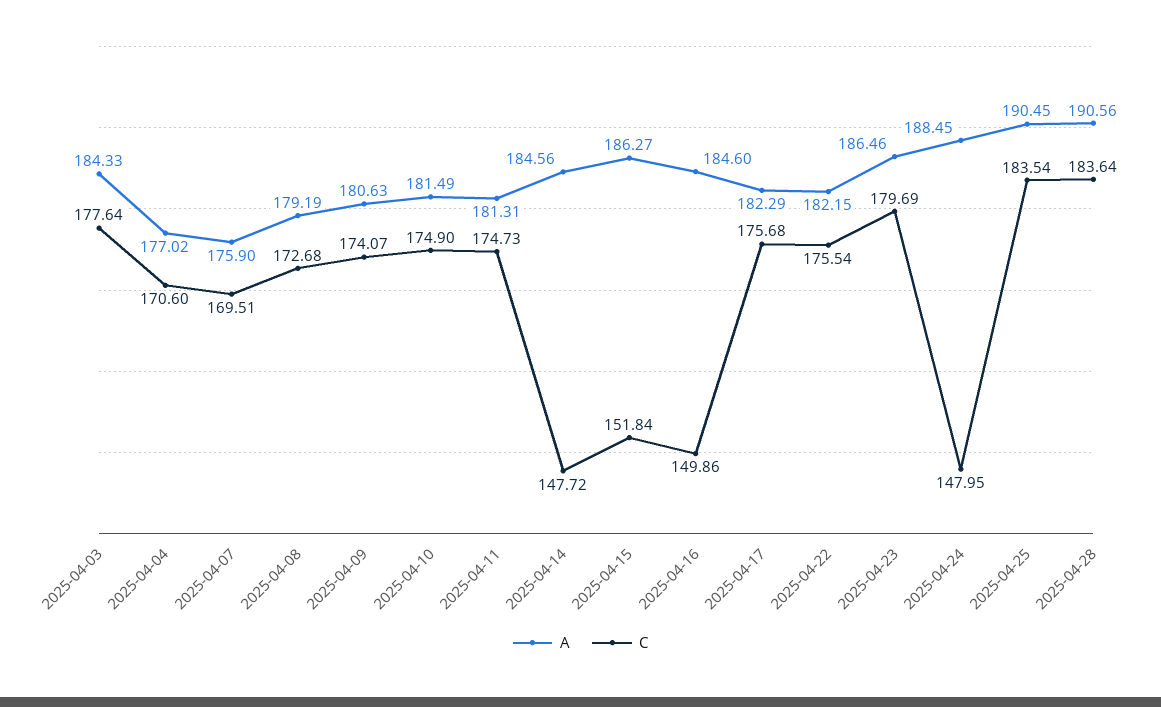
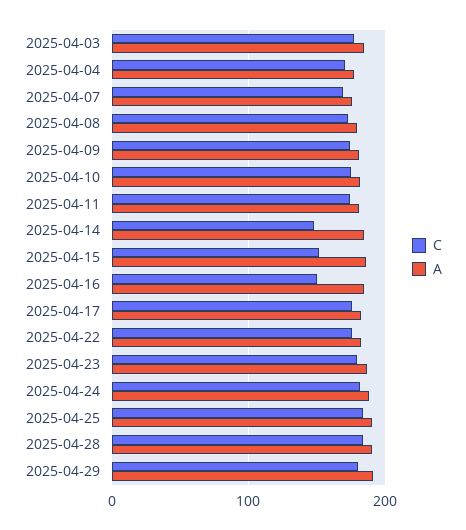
C, 2025-04-24: 147.95 -> 180
C, 2025-04-29: none -> 180
A, 2025-04-29: none -> 190

